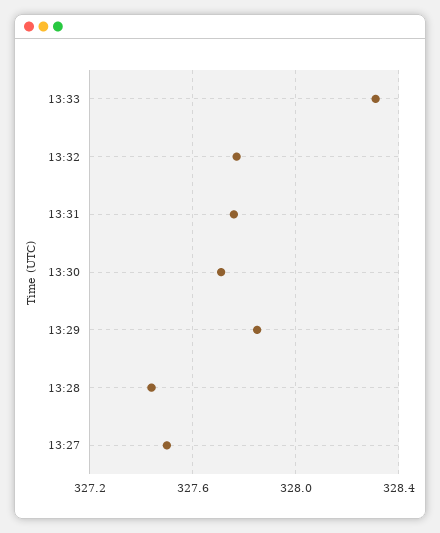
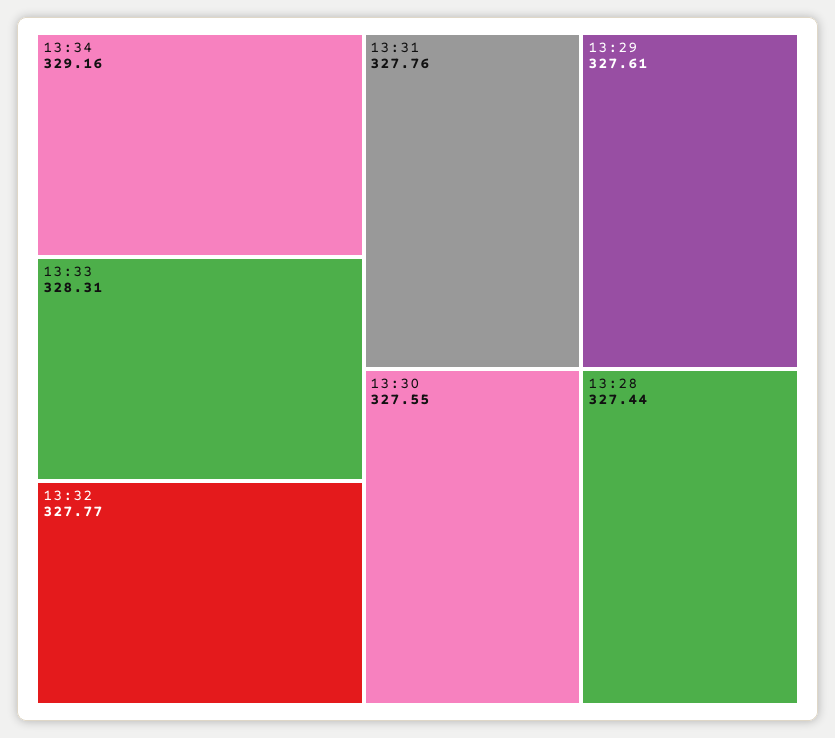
13:30: 327.7 -> 327.55
13:29: 327.85 -> 327.61
13:27: 327.5 -> none
13:34: none -> 329.16

